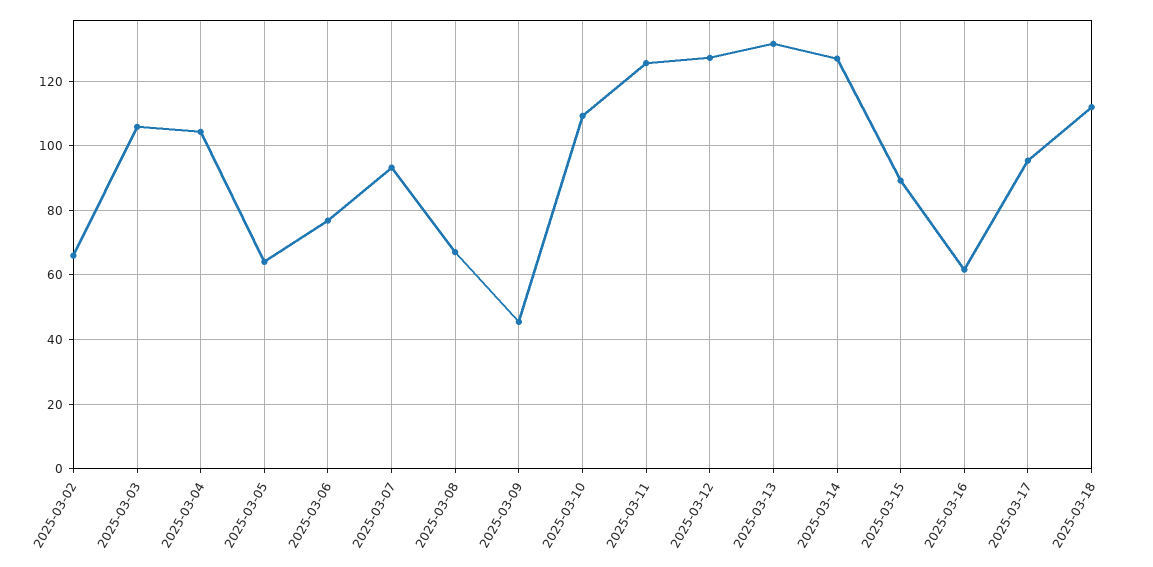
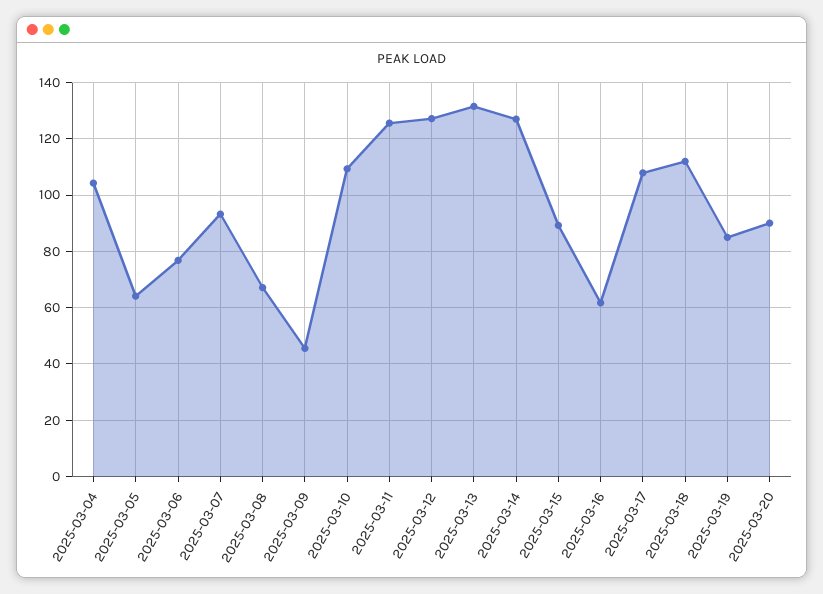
2025-03-02: 66 -> none
2025-03-03: 106 -> none
2025-03-17: 96 -> 107.5
2025-03-19: none -> 85
2025-03-20: none -> 90

